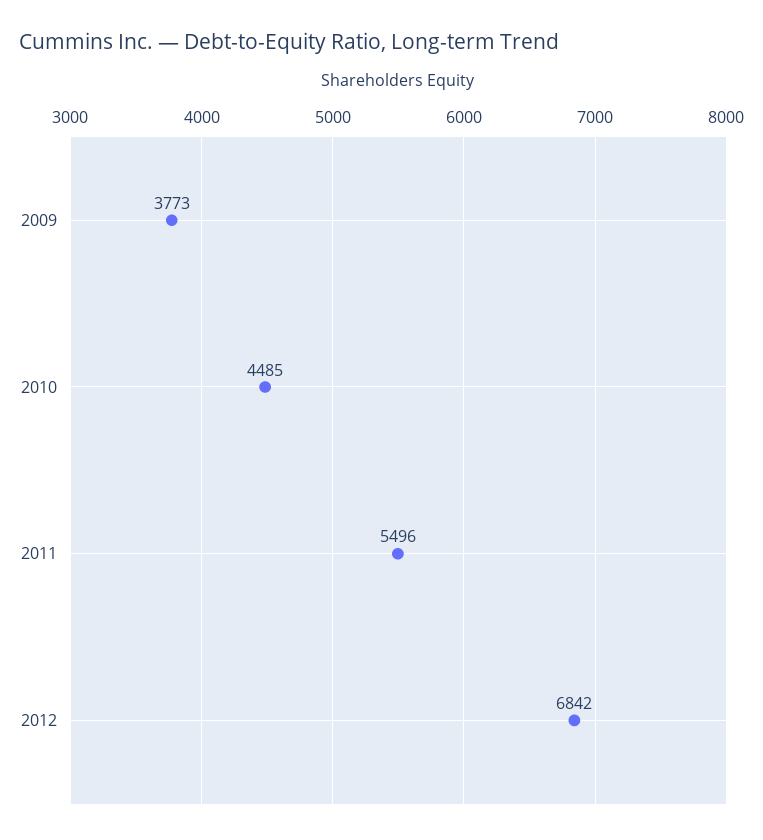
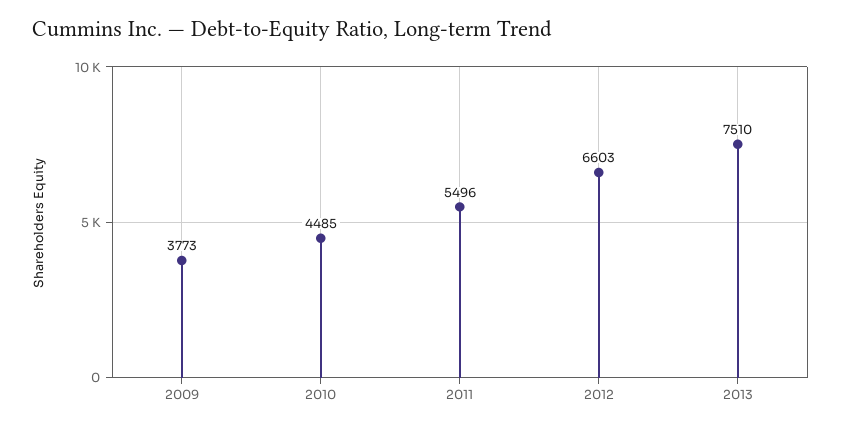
2012: 6842 -> 6603
2013: none -> 7510

